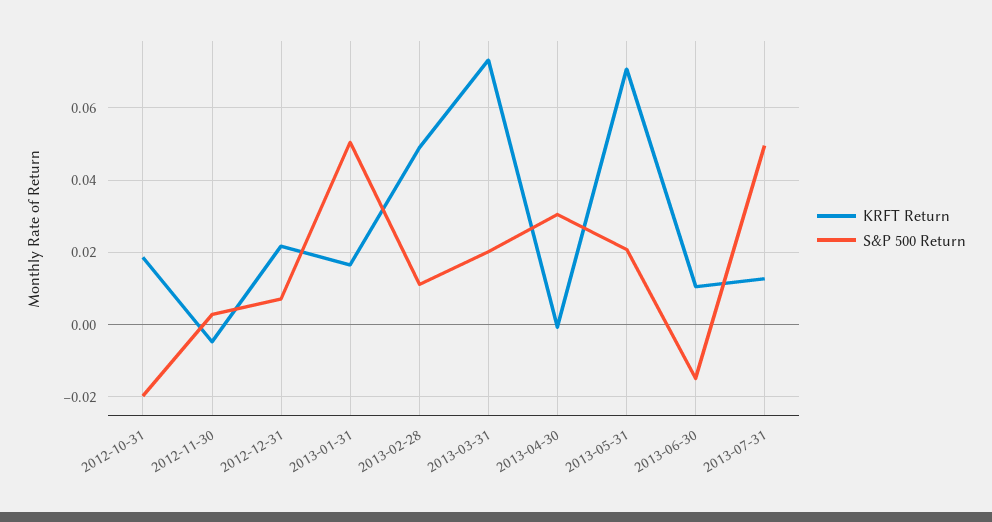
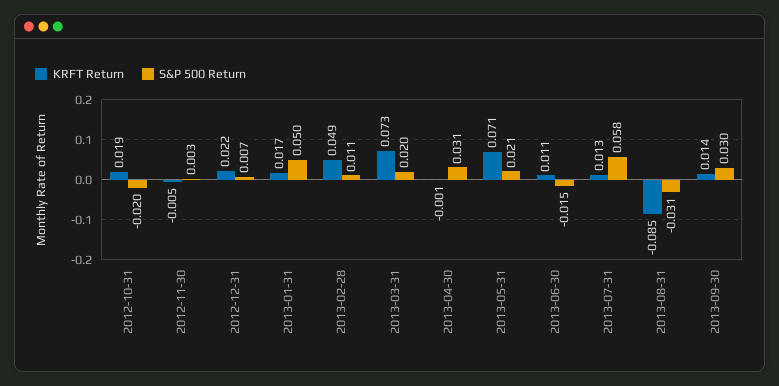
S&P 500 Return, 2013-07-31: 0.05 -> 0.058
KRFT Return, 2013-08-31: none -> -0.085
S&P 500 Return, 2013-08-31: none -> -0.031
KRFT Return, 2013-09-30: none -> 0.014
S&P 500 Return, 2013-09-30: none -> 0.03

